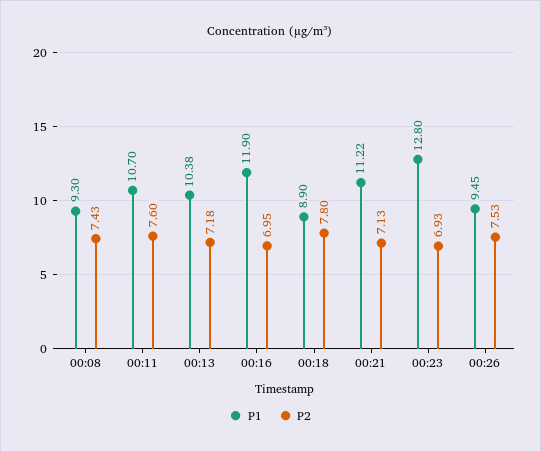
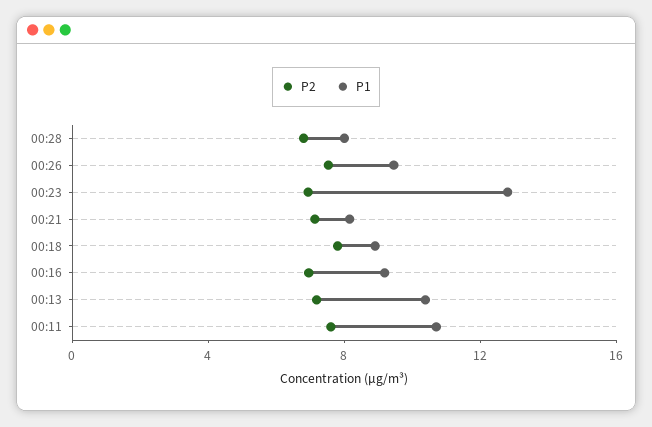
P1, 00:08: 9.3 -> none
P2, 00:08: 7.43 -> none
P1, 00:16: 11.9 -> 9
P1, 00:21: 11.22 -> 8
P2, 00:28: none -> 7
P1, 00:28: none -> 8

